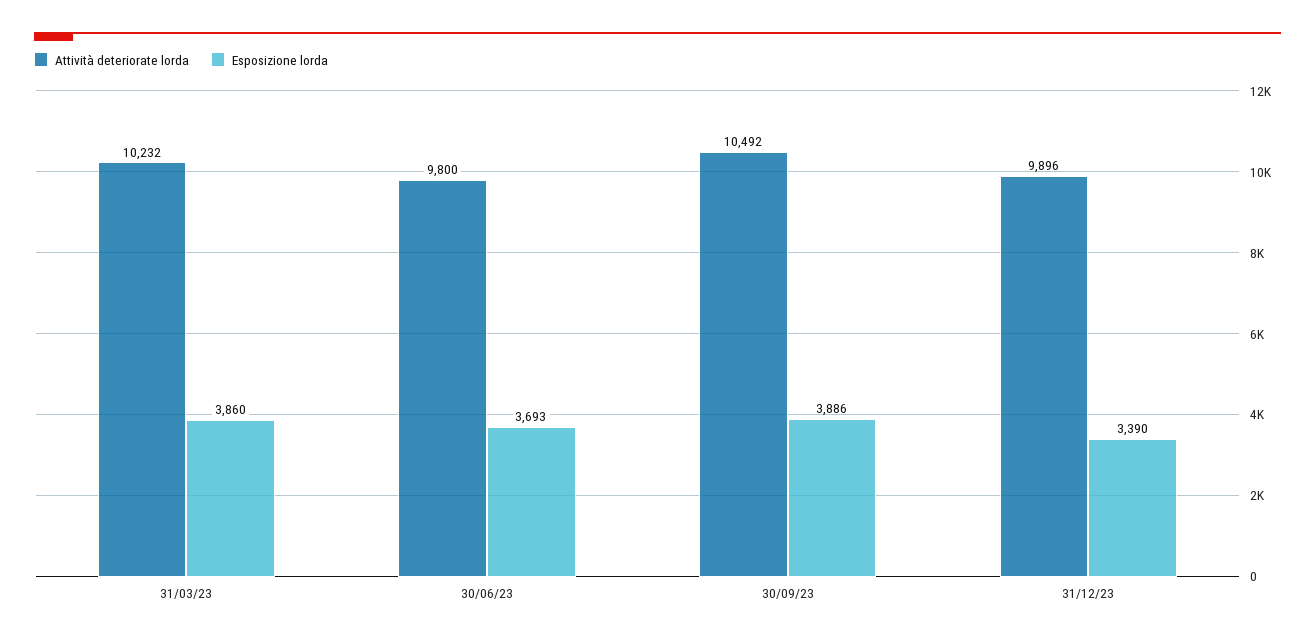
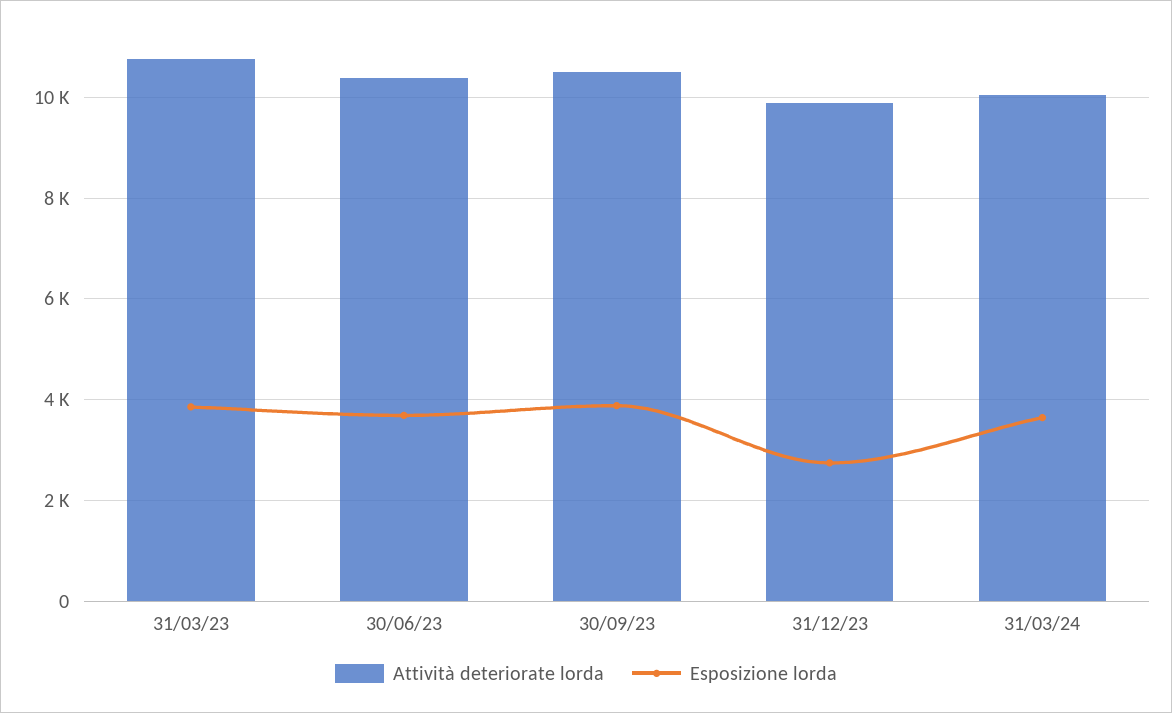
Attività deteriorate lorda, 31/03/23: 10232 -> 10800
Attività deteriorate lorda, 30/06/23: 9800 -> 10400
Esposizione lorda, 31/12/23: 3390 -> 2800
Attività deteriorate lorda, 31/03/24: none -> 10000
Esposizione lorda, 31/03/24: none -> 3600

